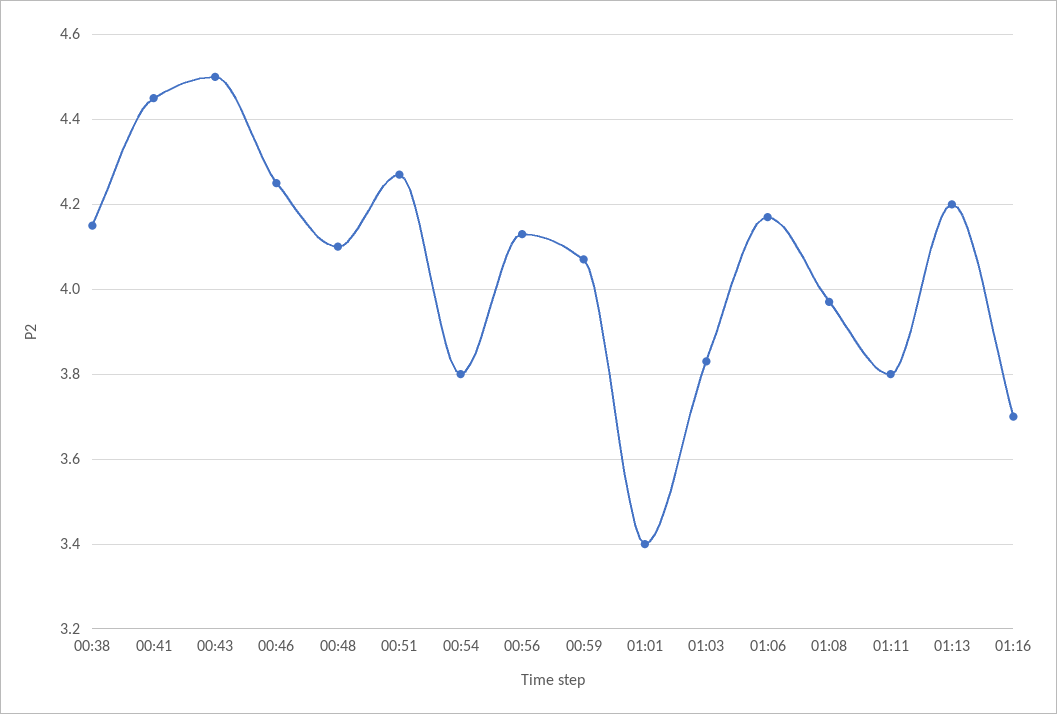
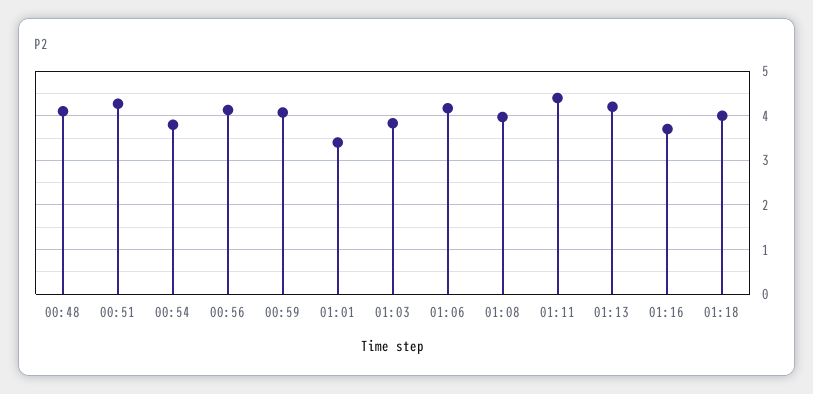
00:38: 4.15 -> none
00:41: 4.45 -> none
00:43: 4.5 -> none
00:46: 4.25 -> none
01:11: 3.8 -> 4.4
01:18: none -> 4

